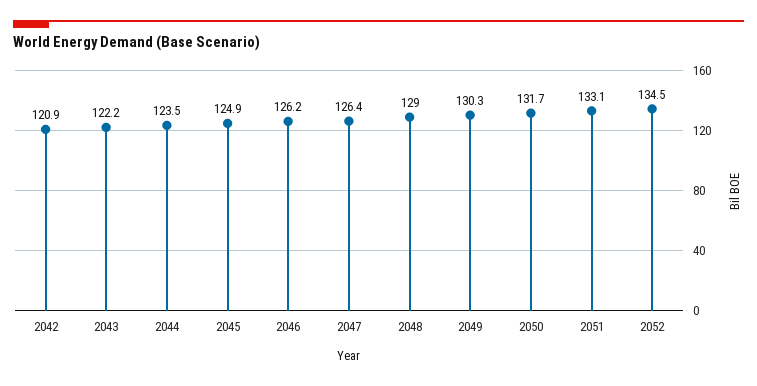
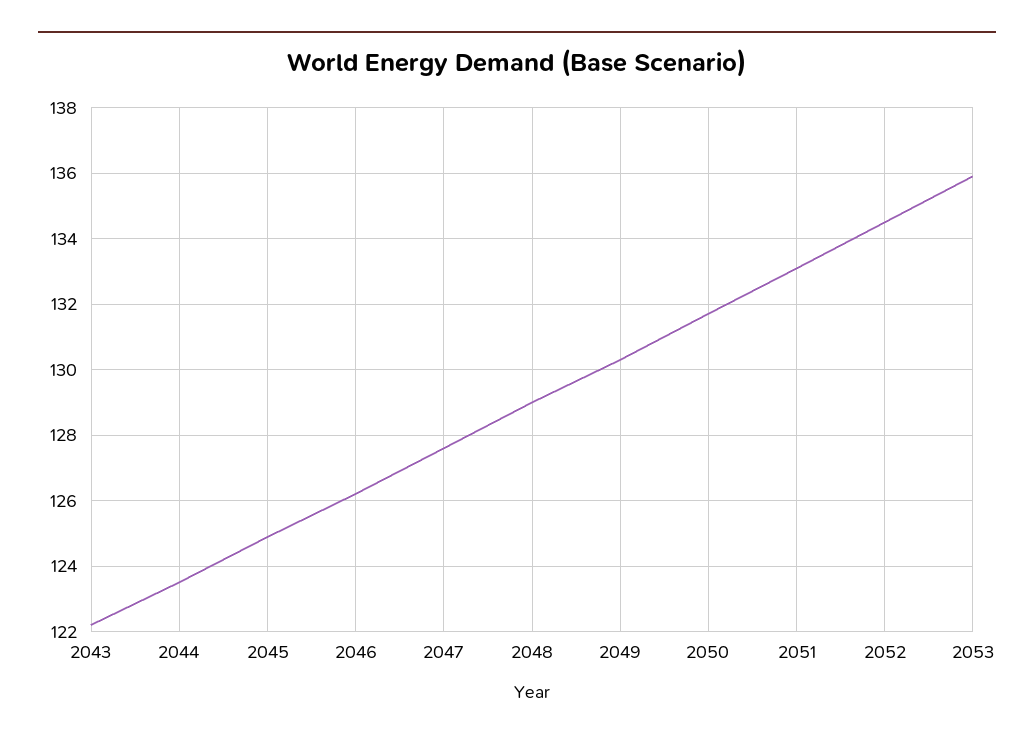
2042: 120.9 -> none
2047: 126.4 -> 127.5
2053: none -> 136

